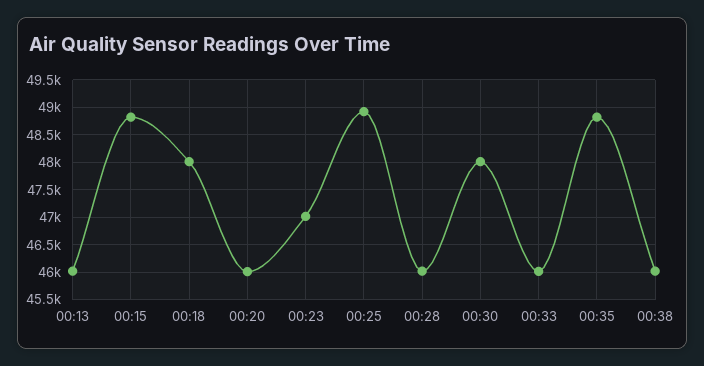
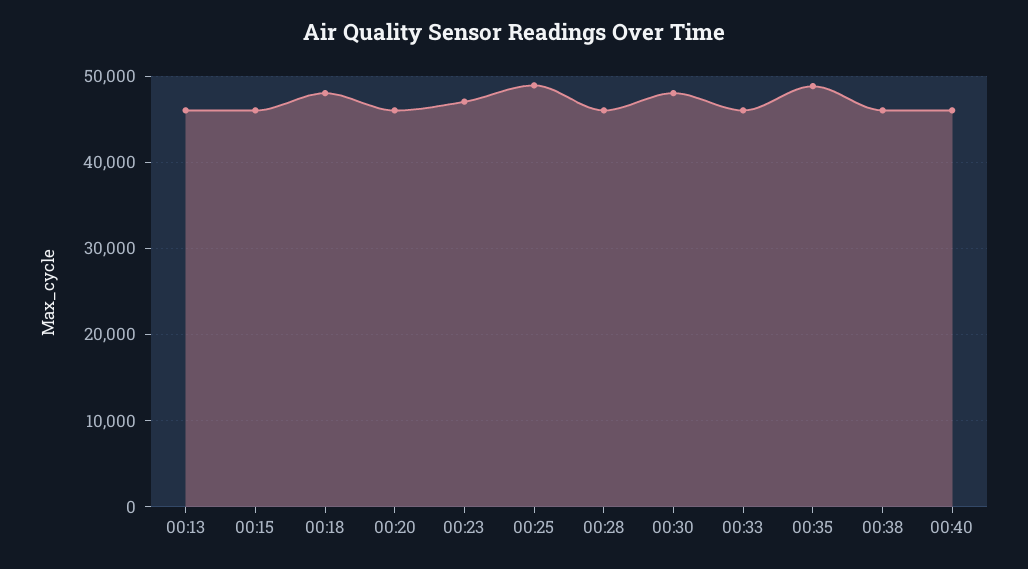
00:15: 48750 -> 46000
00:40: none -> 46000

